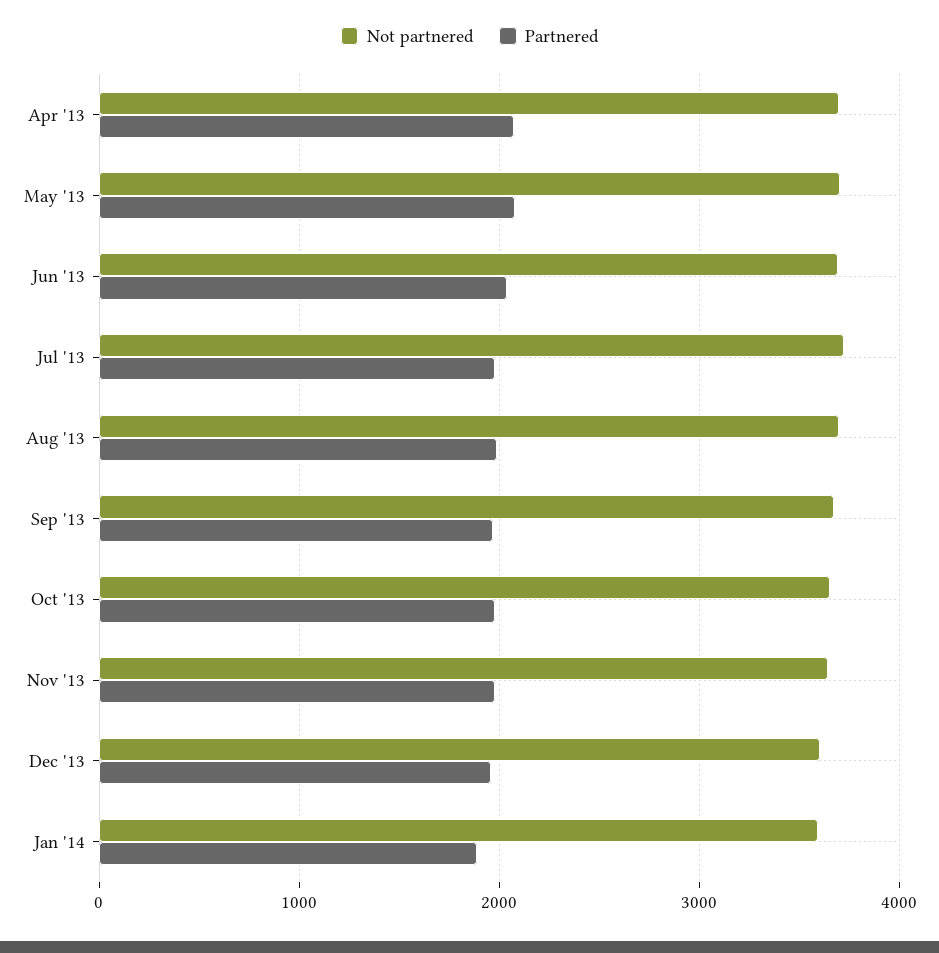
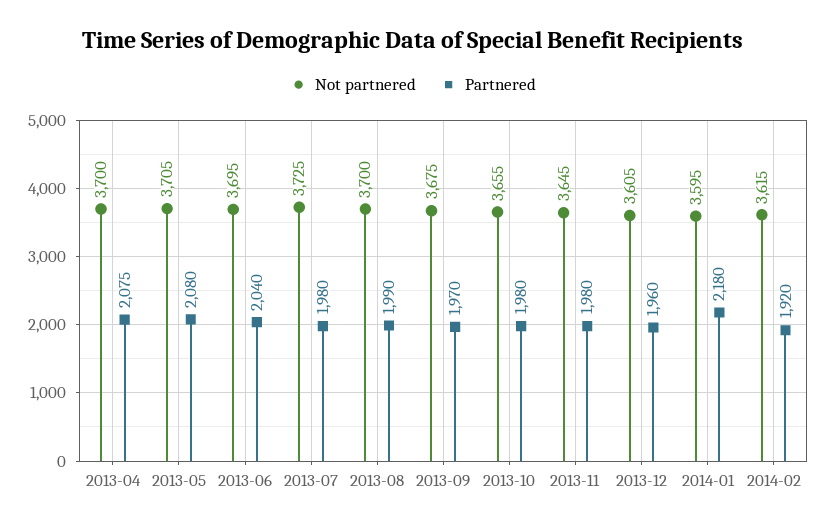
Partnered, Jan '14: 1900 -> 2180
Not partnered, 2014-02: none -> 3615
Partnered, 2014-02: none -> 1920

